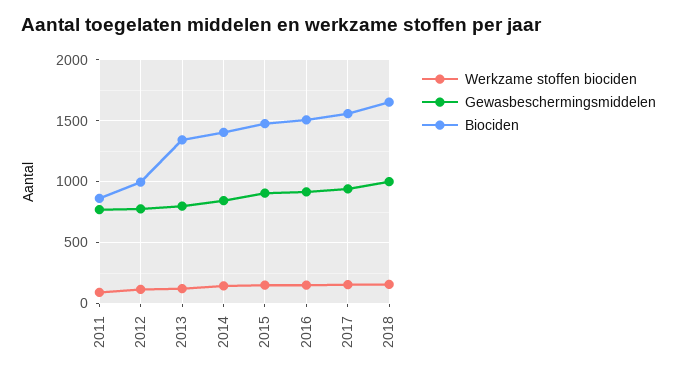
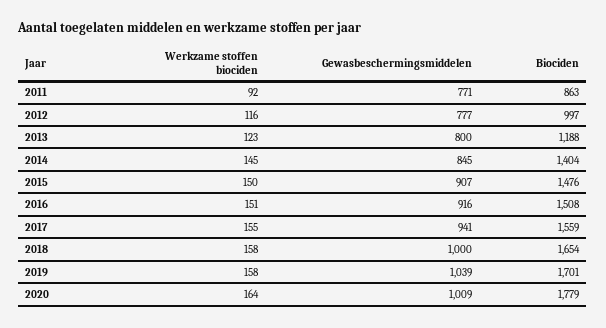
Biociden, 2013: 1350 -> 1188
Werkzame stoffen biociden, 2019: none -> 158
Gewasbeschermingsmiddelen, 2019: none -> 1039
Biociden, 2019: none -> 1701
Werkzame stoffen biociden, 2020: none -> 164
Gewasbeschermingsmiddelen, 2020: none -> 1009
Biociden, 2020: none -> 1779

